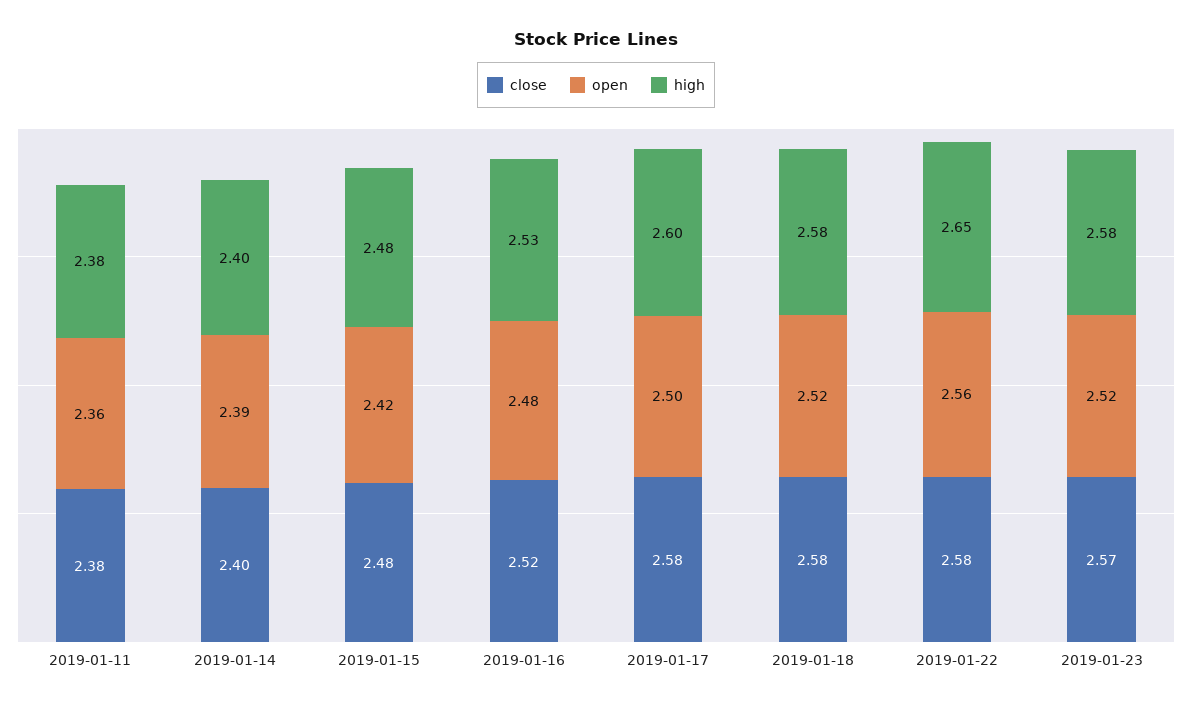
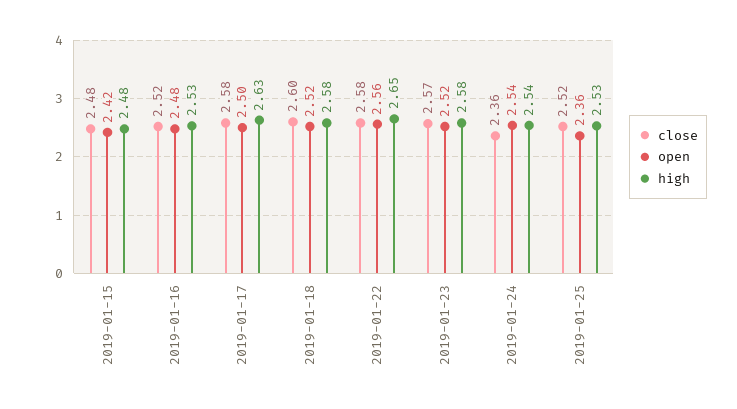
close, 2019-01-11: 2.38 -> none
open, 2019-01-11: 2.36 -> none
high, 2019-01-11: 2.38 -> none
close, 2019-01-14: 2.4 -> none
open, 2019-01-14: 2.39 -> none
high, 2019-01-14: 2.4 -> none
high, 2019-01-17: 2.6 -> 2.63
close, 2019-01-18: 2.58 -> 2.6
close, 2019-01-24: none -> 2.36
open, 2019-01-24: none -> 2.54
high, 2019-01-24: none -> 2.54
close, 2019-01-25: none -> 2.52
open, 2019-01-25: none -> 2.36
high, 2019-01-25: none -> 2.53

